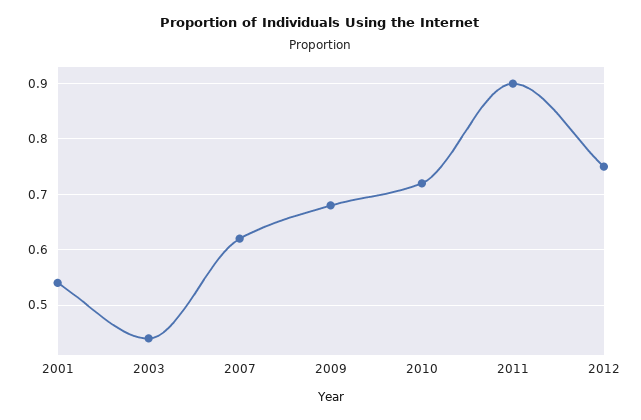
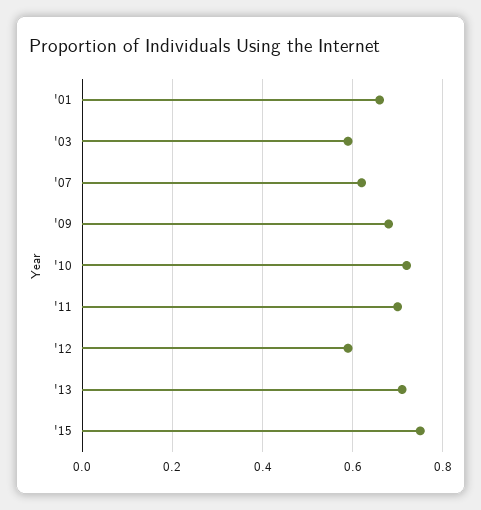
2001: 0.55 -> 0.65
2003: 0.45 -> 0.6
2011: 0.9 -> 0.7
2012: 0.75 -> 0.6
'13: none -> 0.7
'15: none -> 0.75

